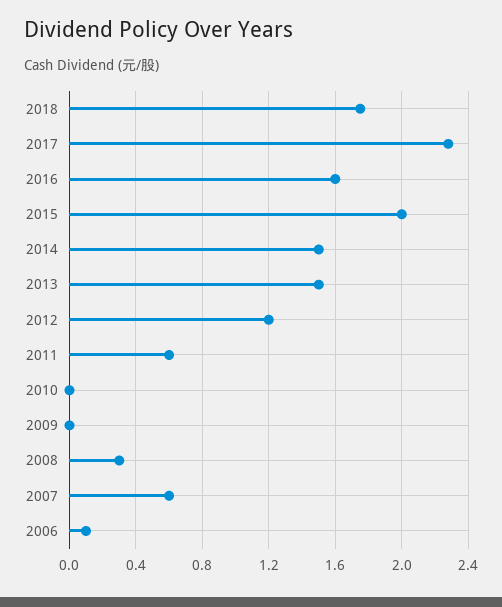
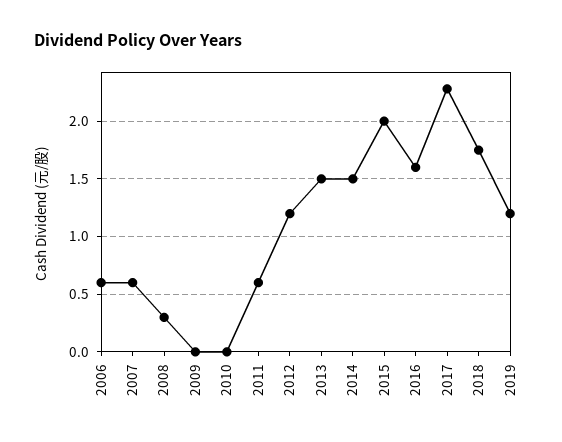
2006: 0.1 -> 0.6
2019: none -> 1.2

